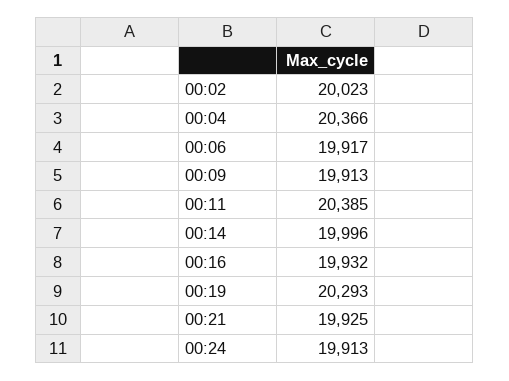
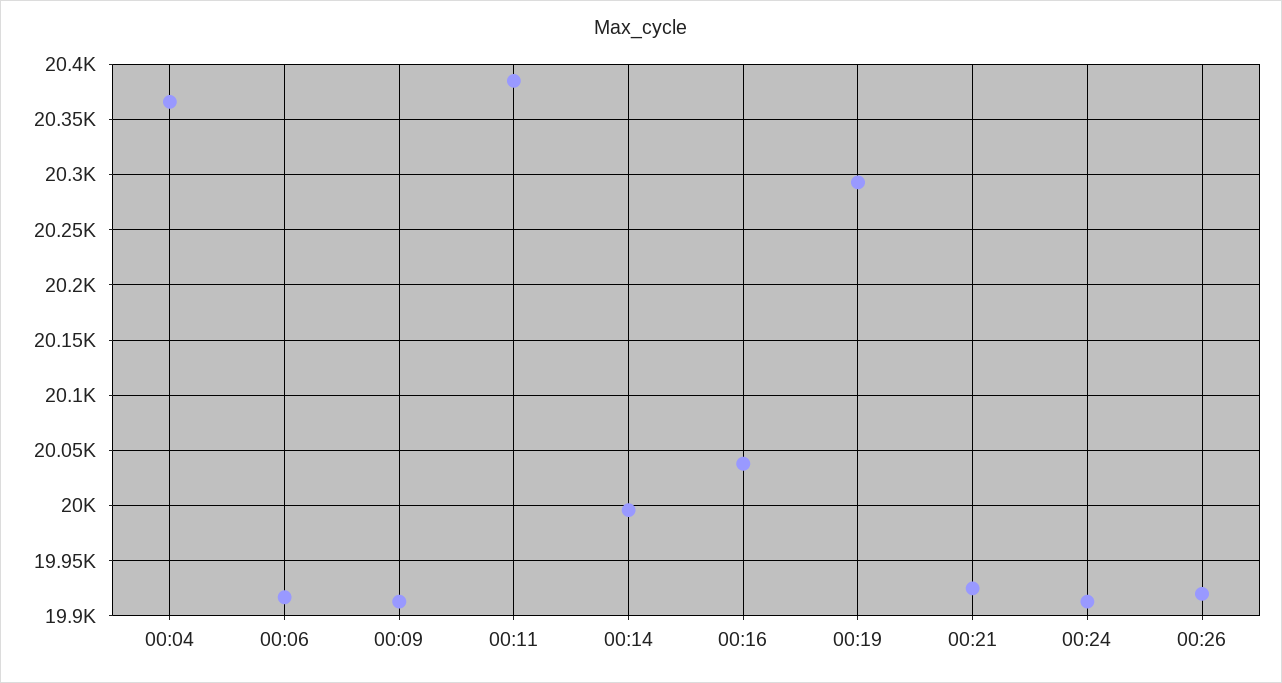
00:02: 20023 -> none
00:16: 19932 -> 20040
00:26: none -> 19920

